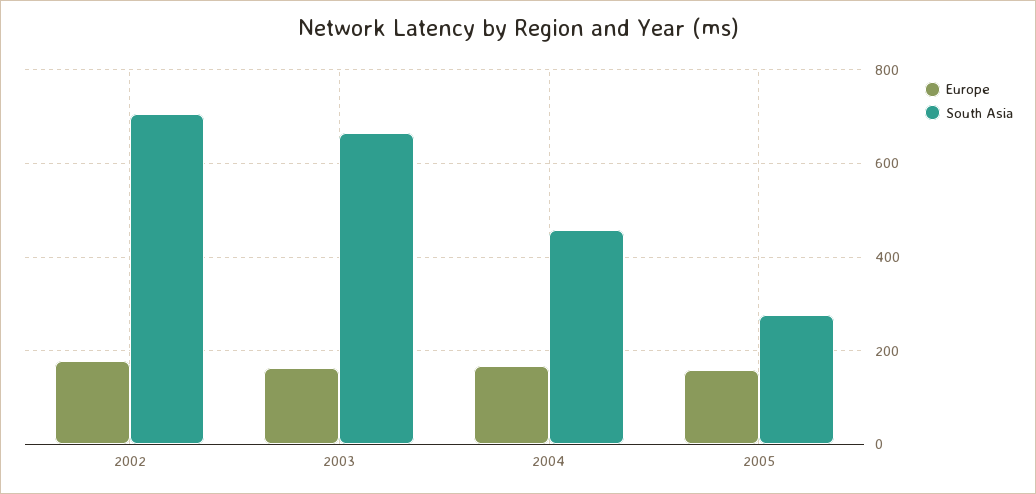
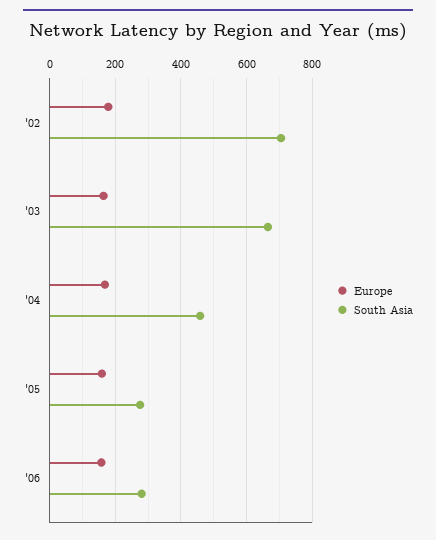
Europe, '06: none -> 160
South Asia, '06: none -> 280

